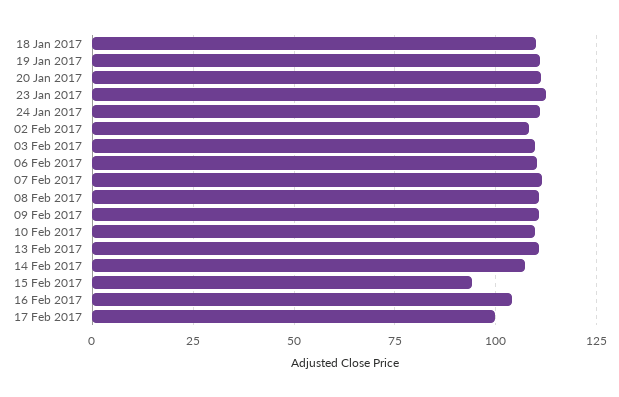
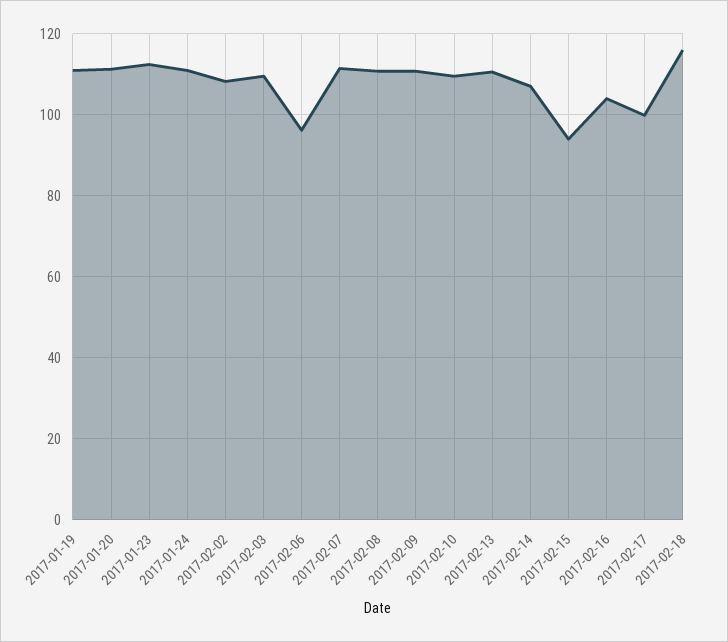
18 Jan 2017: 110 -> none
06 Feb 2017: 110 -> 96
2017-02-18: none -> 116

